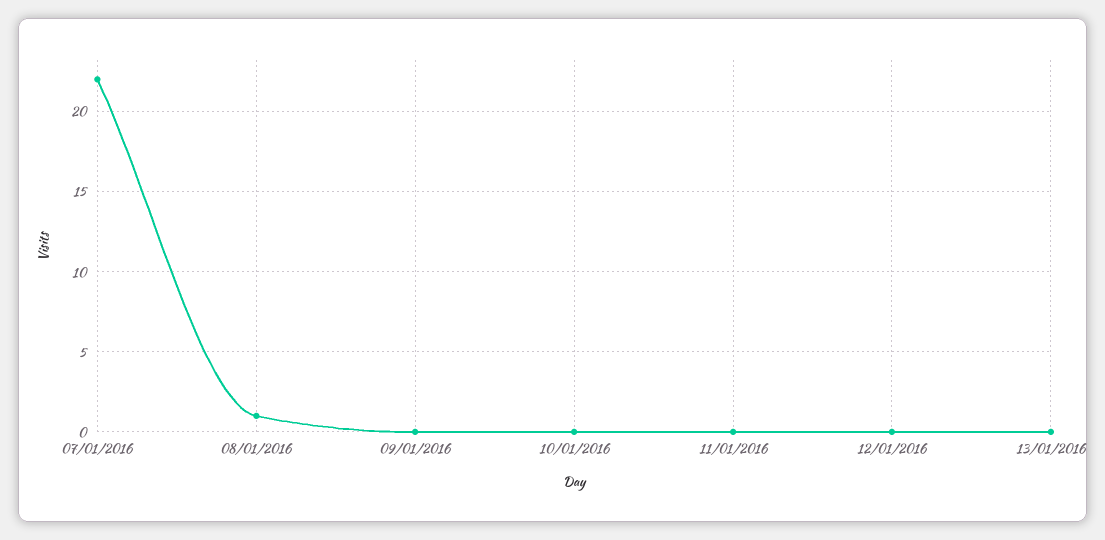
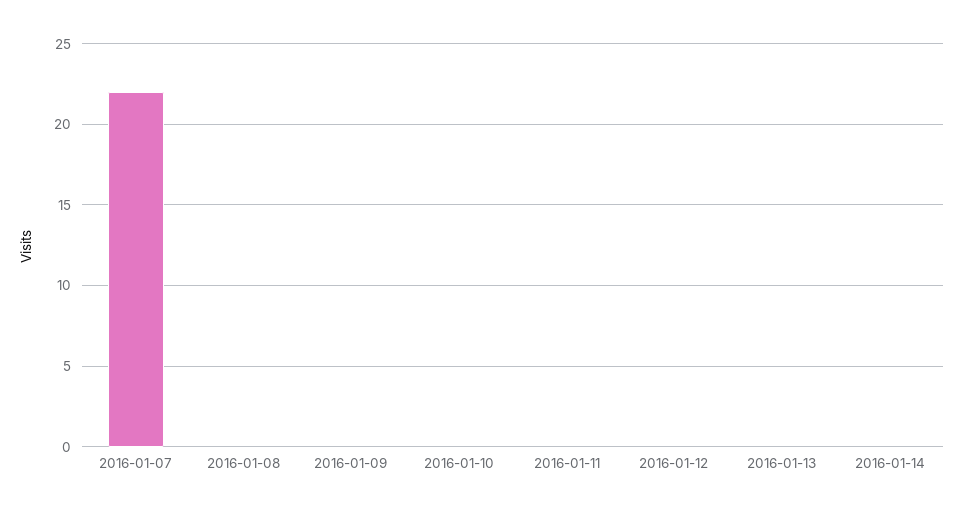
08/01/2016: 1 -> 0
2016-01-14: none -> 0

